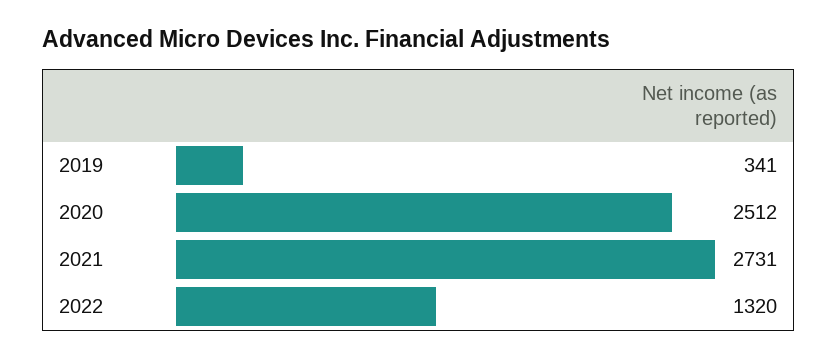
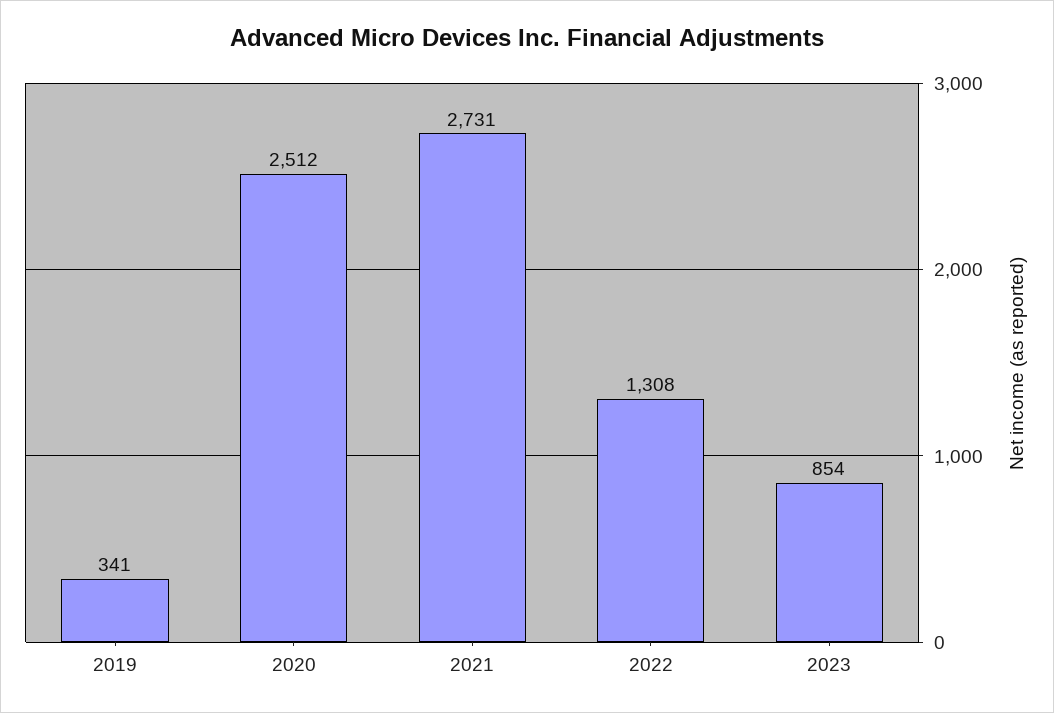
2022: 1320 -> 1308
2023: none -> 854

